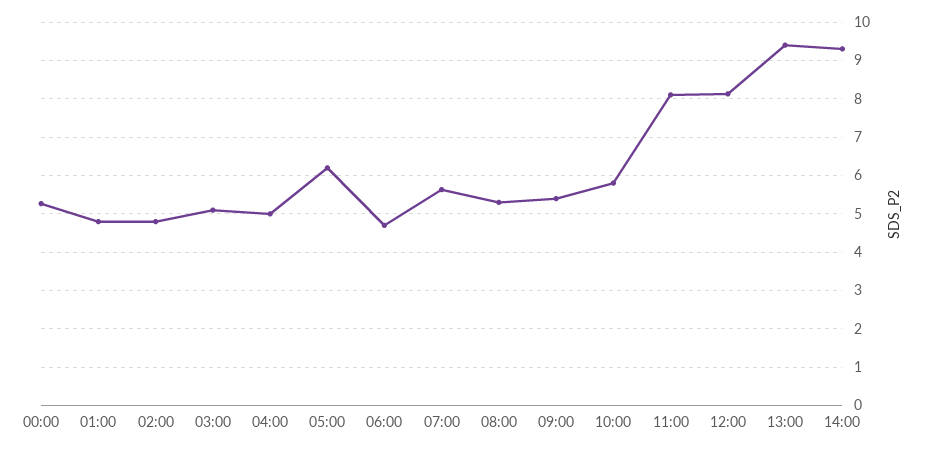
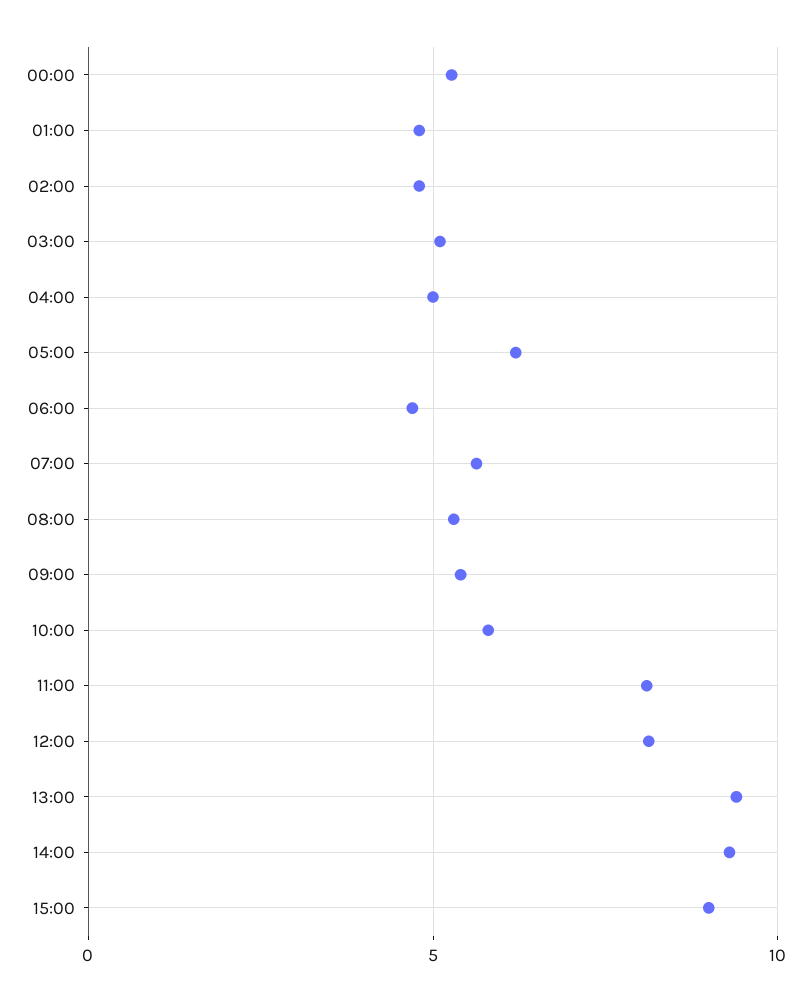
15:00: none -> 9

